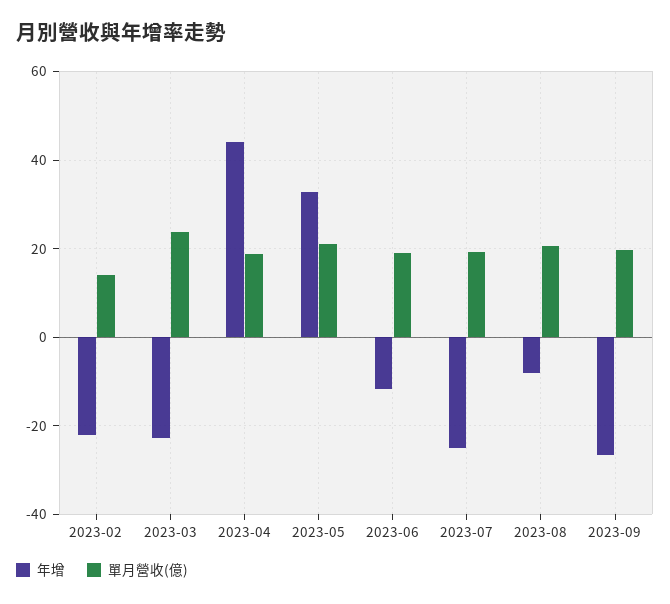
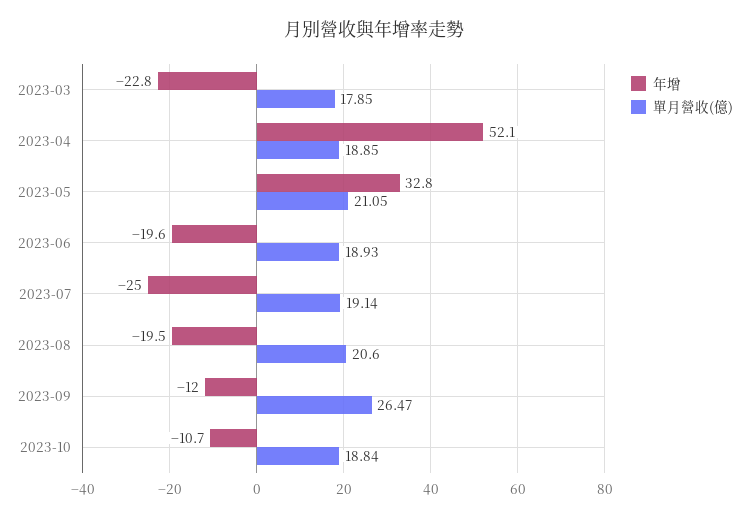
年增, 2023-02: -22 -> none
單月營收(億), 2023-02: 14 -> none
單月營收(億), 2023-03: 24 -> 17.85
年增, 2023-04: 44 -> 52.1
年增, 2023-06: -12 -> -19.6
年增, 2023-08: -8 -> -19.5
年增, 2023-09: -26 -> -12
單月營收(億), 2023-09: 20 -> 26.47
年增, 2023-10: none -> -10.7
單月營收(億), 2023-10: none -> 18.84

